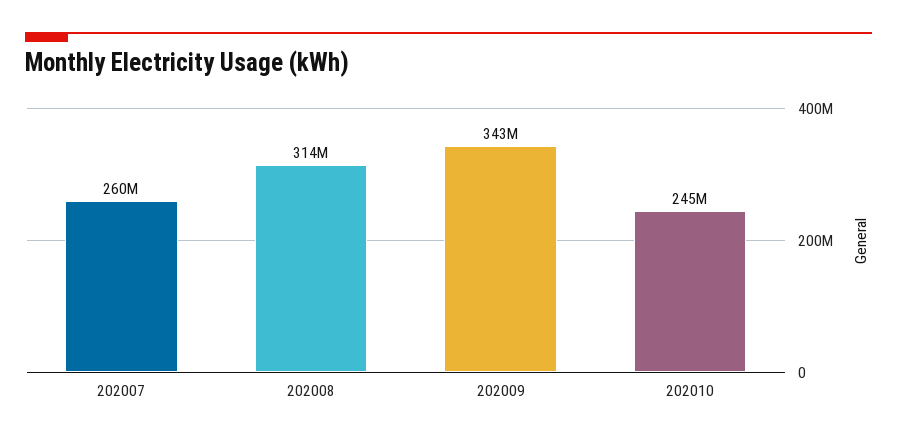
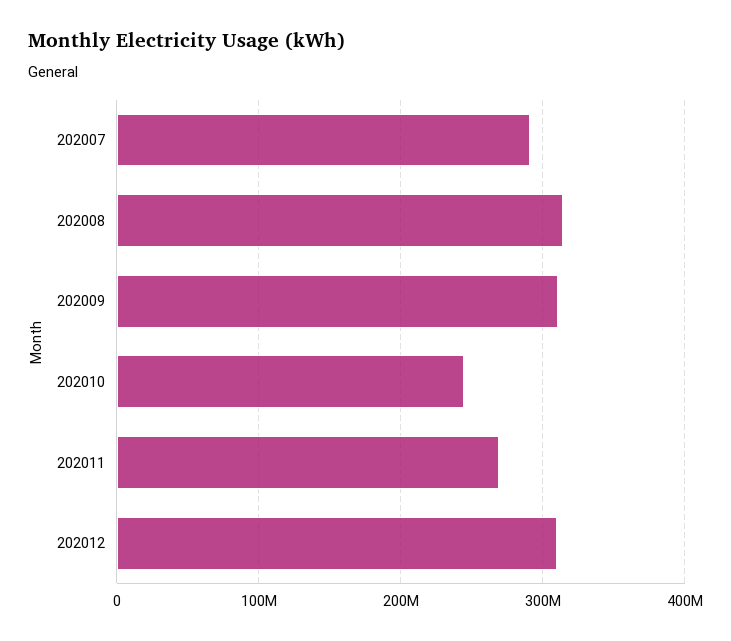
202007: 260000000 -> 290000000
202009: 343000000 -> 310000000
202011: none -> 270000000
202012: none -> 310000000

